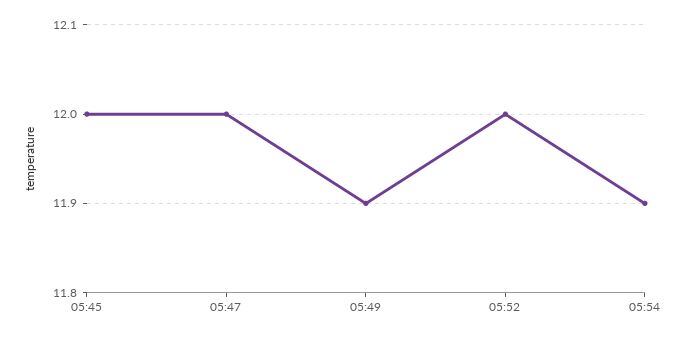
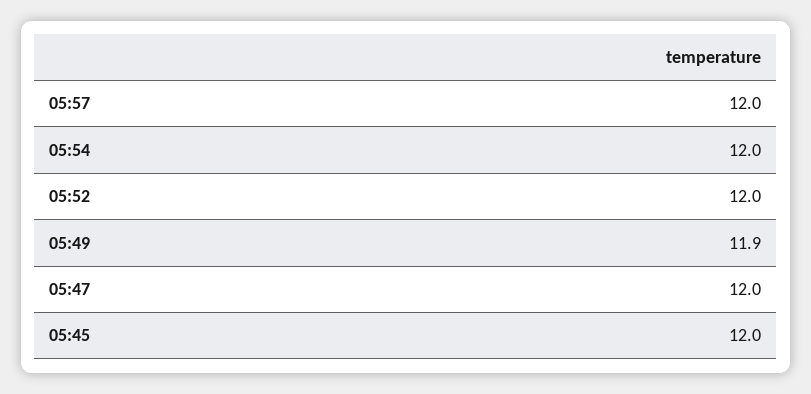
05:54: 11.9 -> 12
05:57: none -> 12

